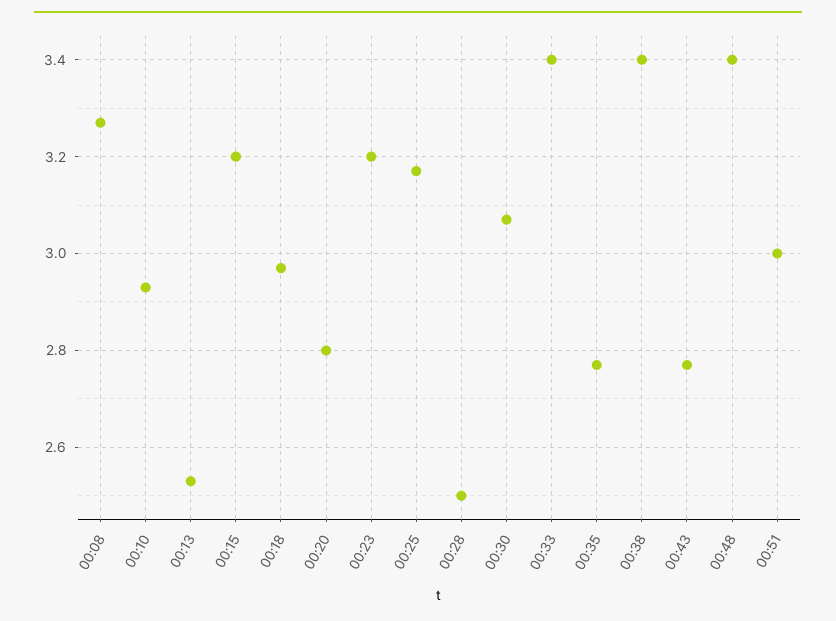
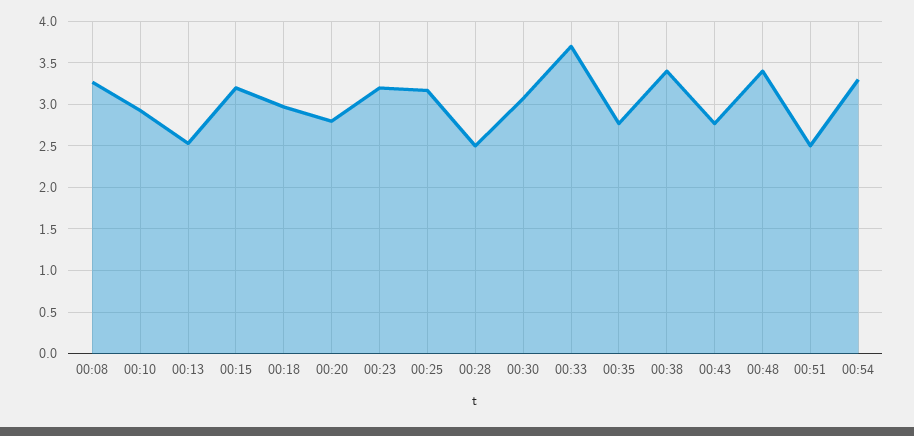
00:33: 3.4 -> 3.7
00:51: 3 -> 2.5
00:54: none -> 3.3

